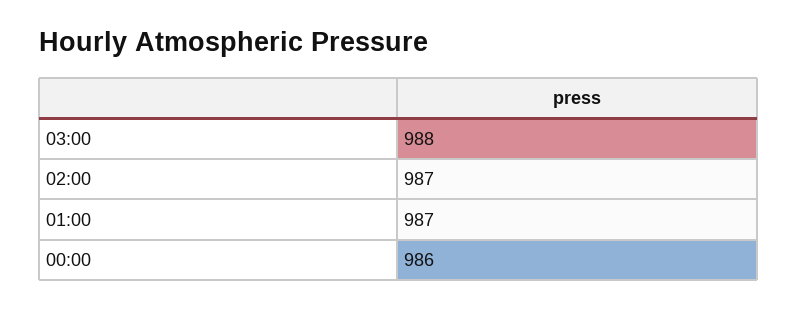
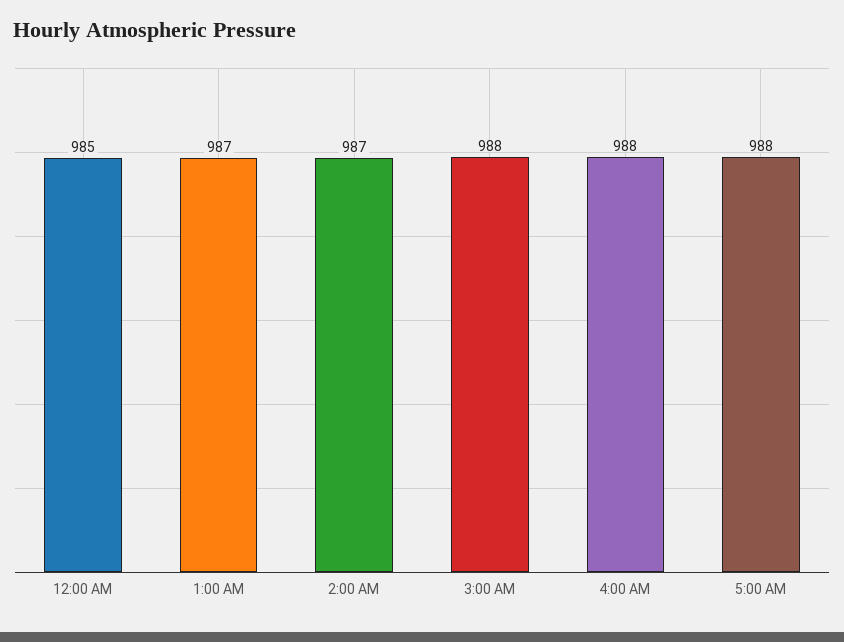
00:00: 986 -> 985
4:00 AM: none -> 988
5:00 AM: none -> 988

